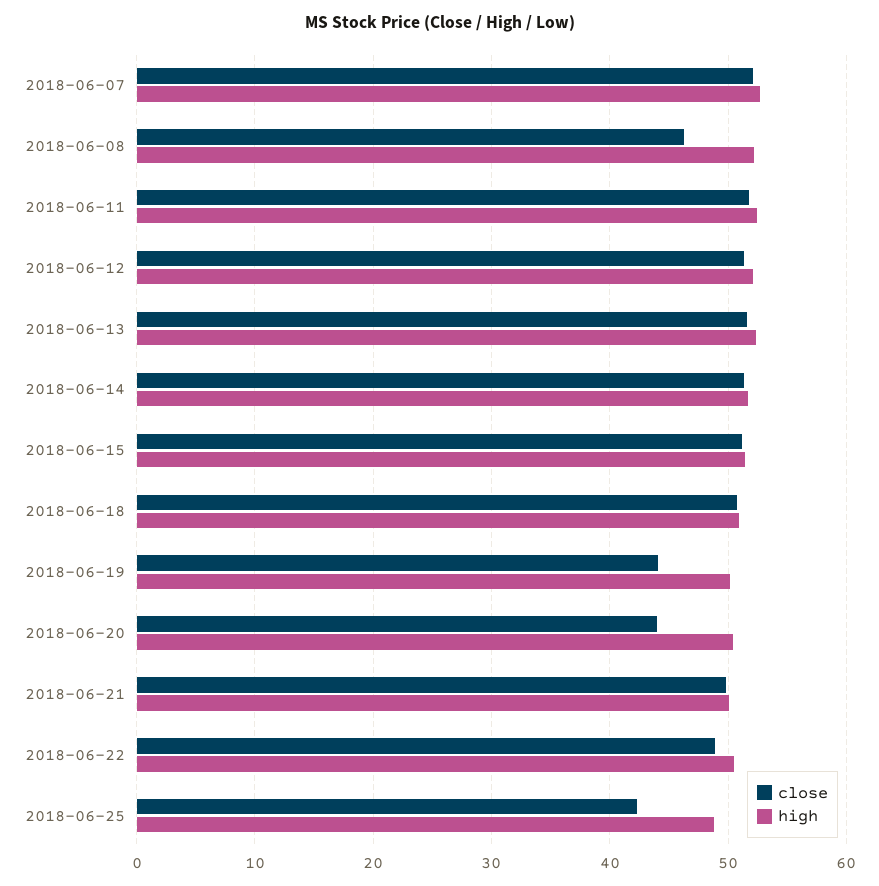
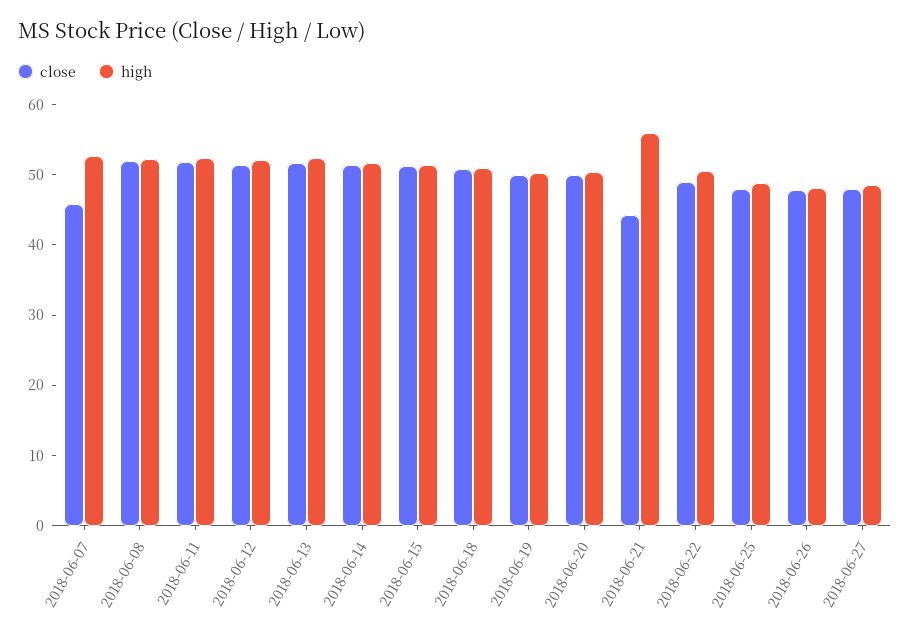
close, 2018-06-07: 52 -> 46
close, 2018-06-08: 46 -> 52
close, 2018-06-19: 44 -> 50
close, 2018-06-20: 44 -> 50
close, 2018-06-21: 50 -> 44
high, 2018-06-21: 50 -> 56
close, 2018-06-25: 42 -> 48
close, 2018-06-26: none -> 48
high, 2018-06-26: none -> 48
close, 2018-06-27: none -> 48
high, 2018-06-27: none -> 48

